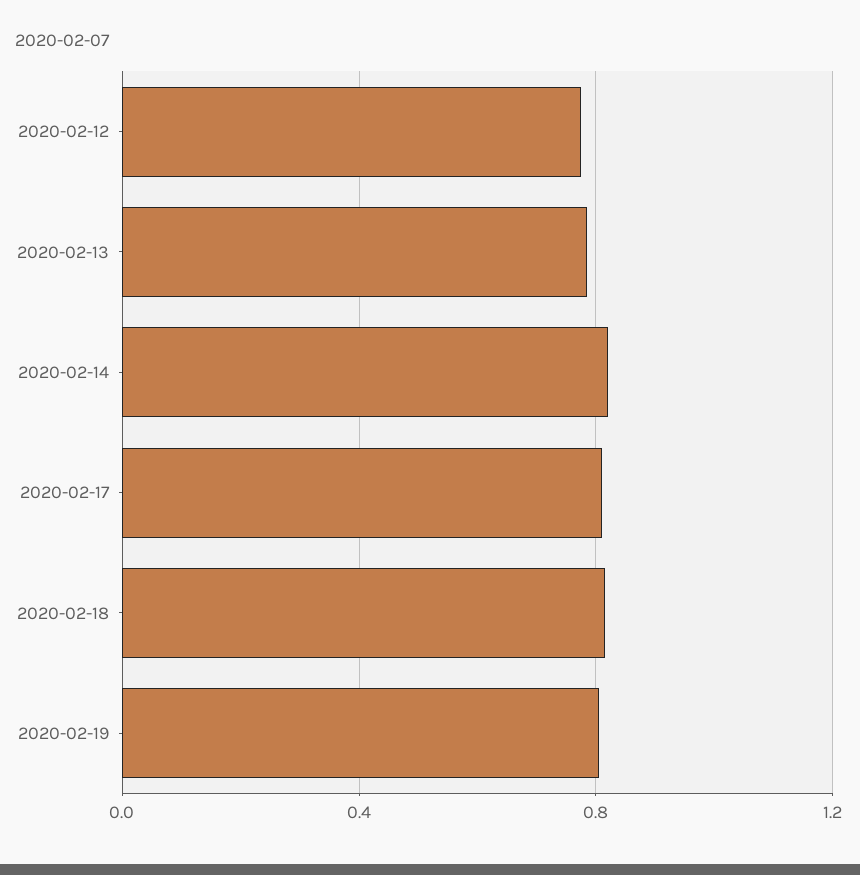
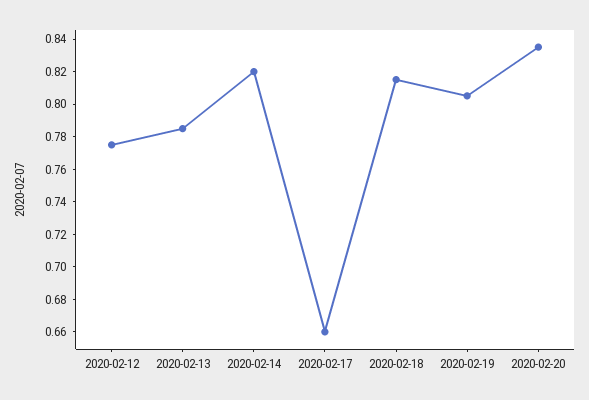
2020-02-17: 0.8 -> 0.66
2020-02-20: none -> 0.835

